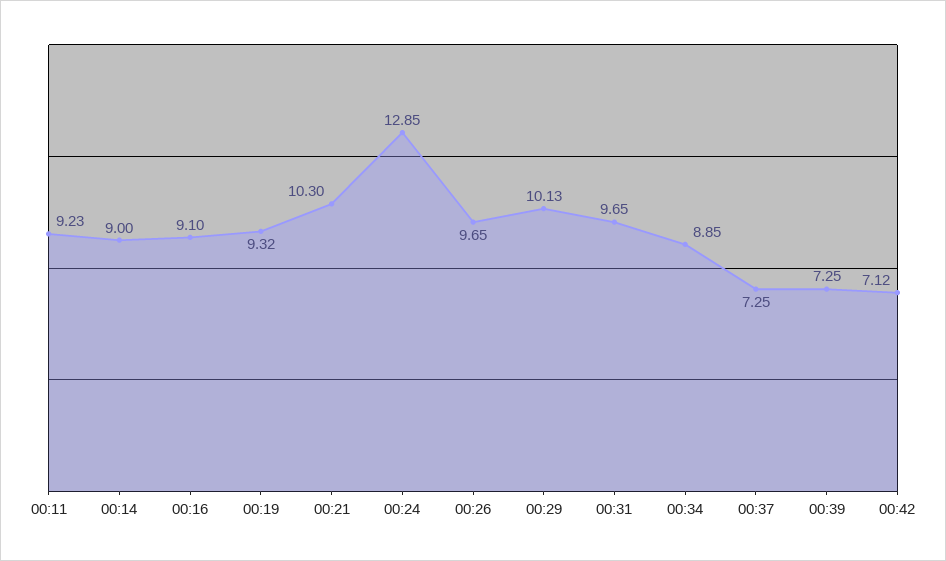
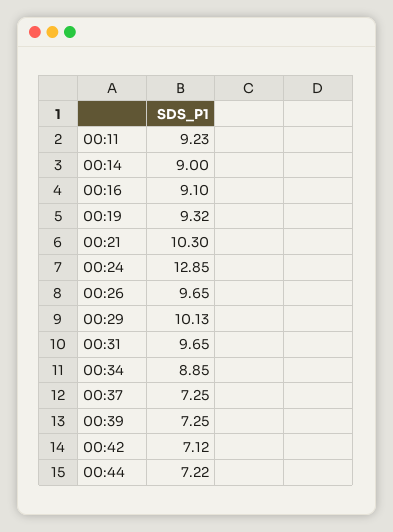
00:44: none -> 7.22

